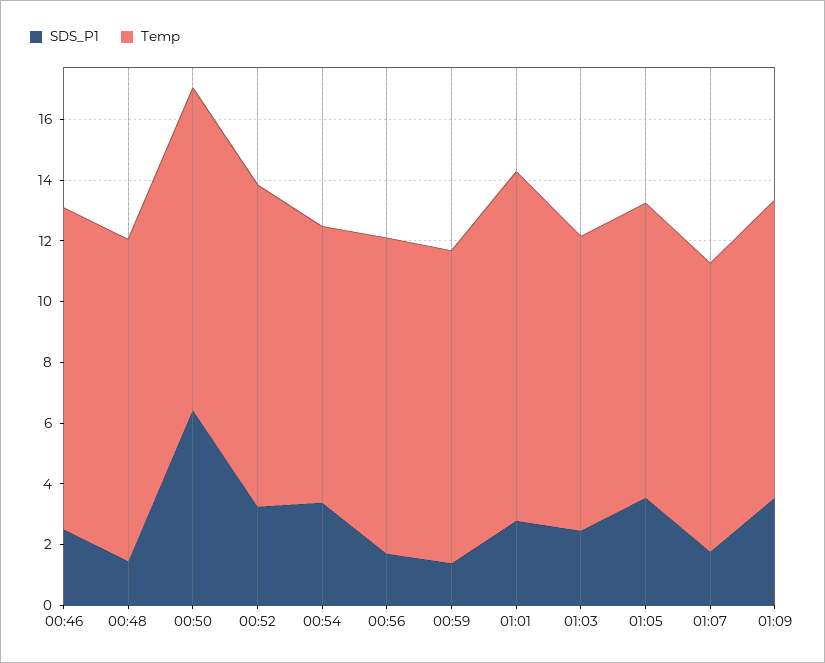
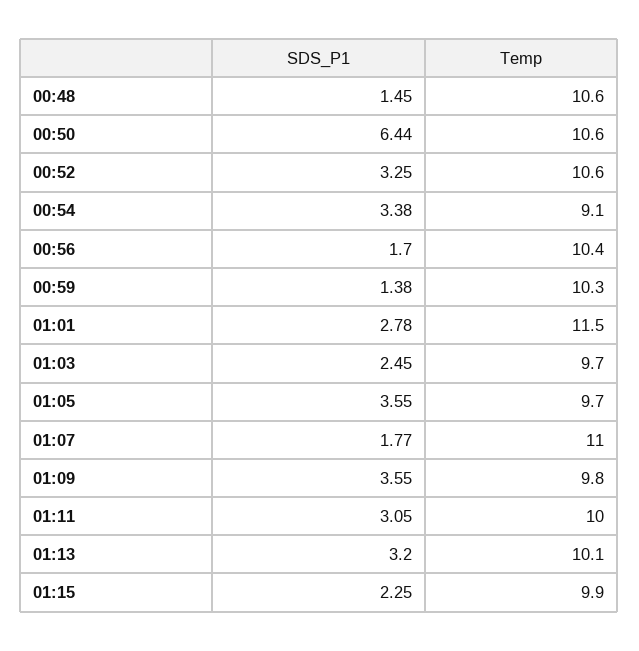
SDS_P1, 00:46: 2.5 -> none
Temp, 00:46: 10.5 -> none
Temp, 01:07: 9.5 -> 11
SDS_P1, 01:11: none -> 3.05
Temp, 01:11: none -> 10
SDS_P1, 01:13: none -> 3.2
Temp, 01:13: none -> 10.1
SDS_P1, 01:15: none -> 2.25
Temp, 01:15: none -> 9.9

